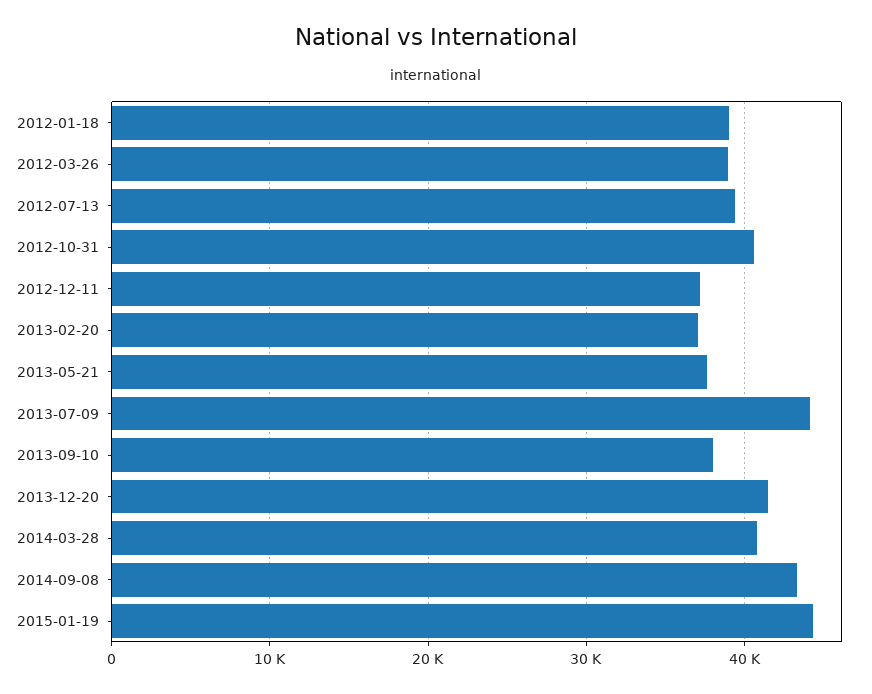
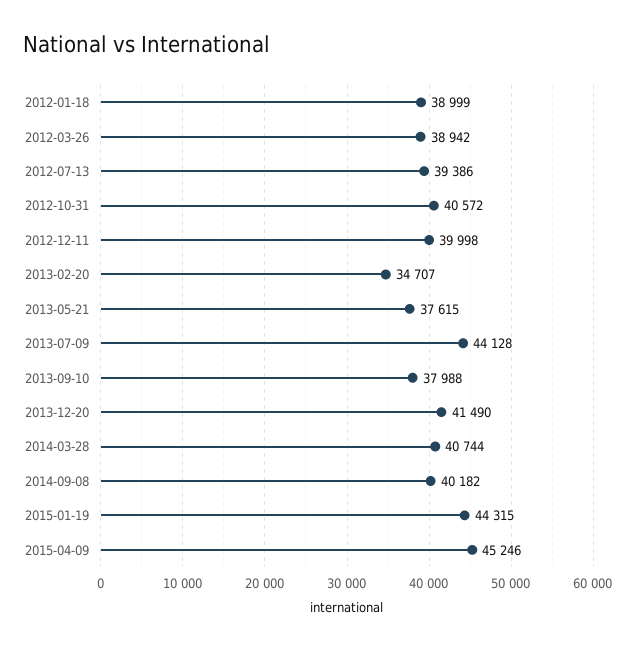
2012-12-11: 37000 -> 39998
2013-02-20: 37000 -> 34707
2014-09-08: 43000 -> 40182
2015-04-09: none -> 45246

